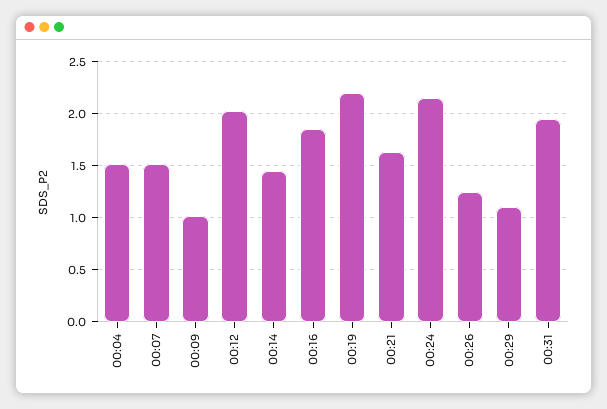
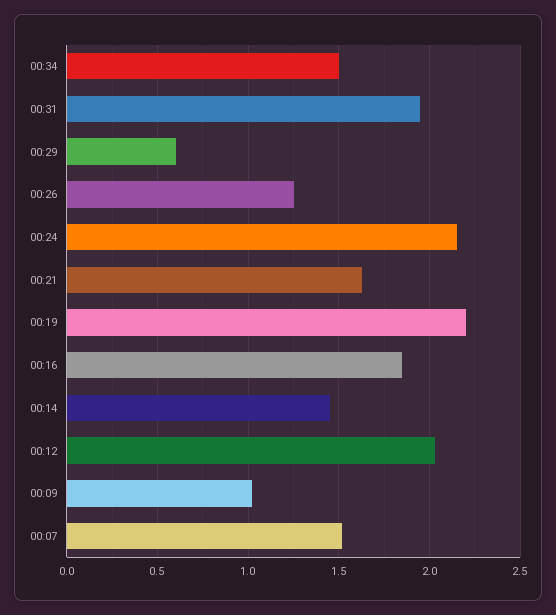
00:04: 1.5 -> none
00:29: 1.1 -> 0.6
00:34: none -> 1.5

